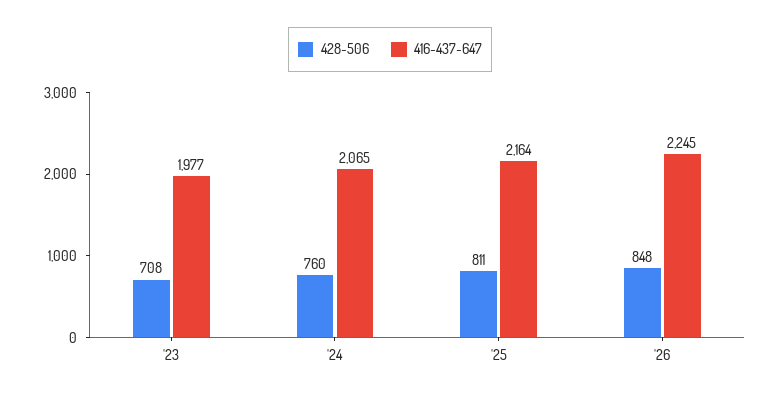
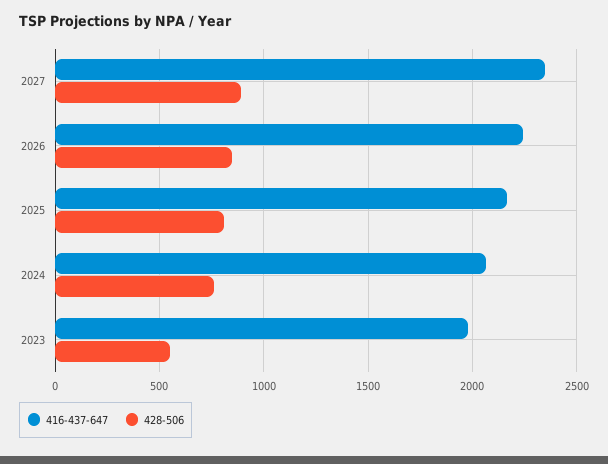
428-506, '23: 708 -> 550
416-437-647, 2027: none -> 2350
428-506, 2027: none -> 900

